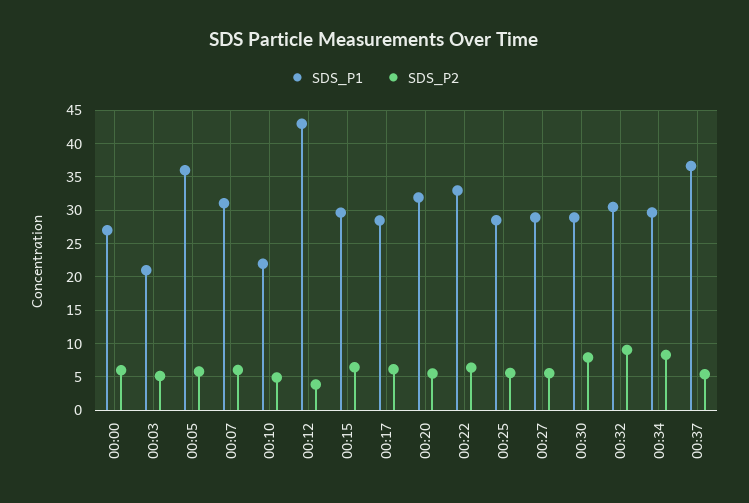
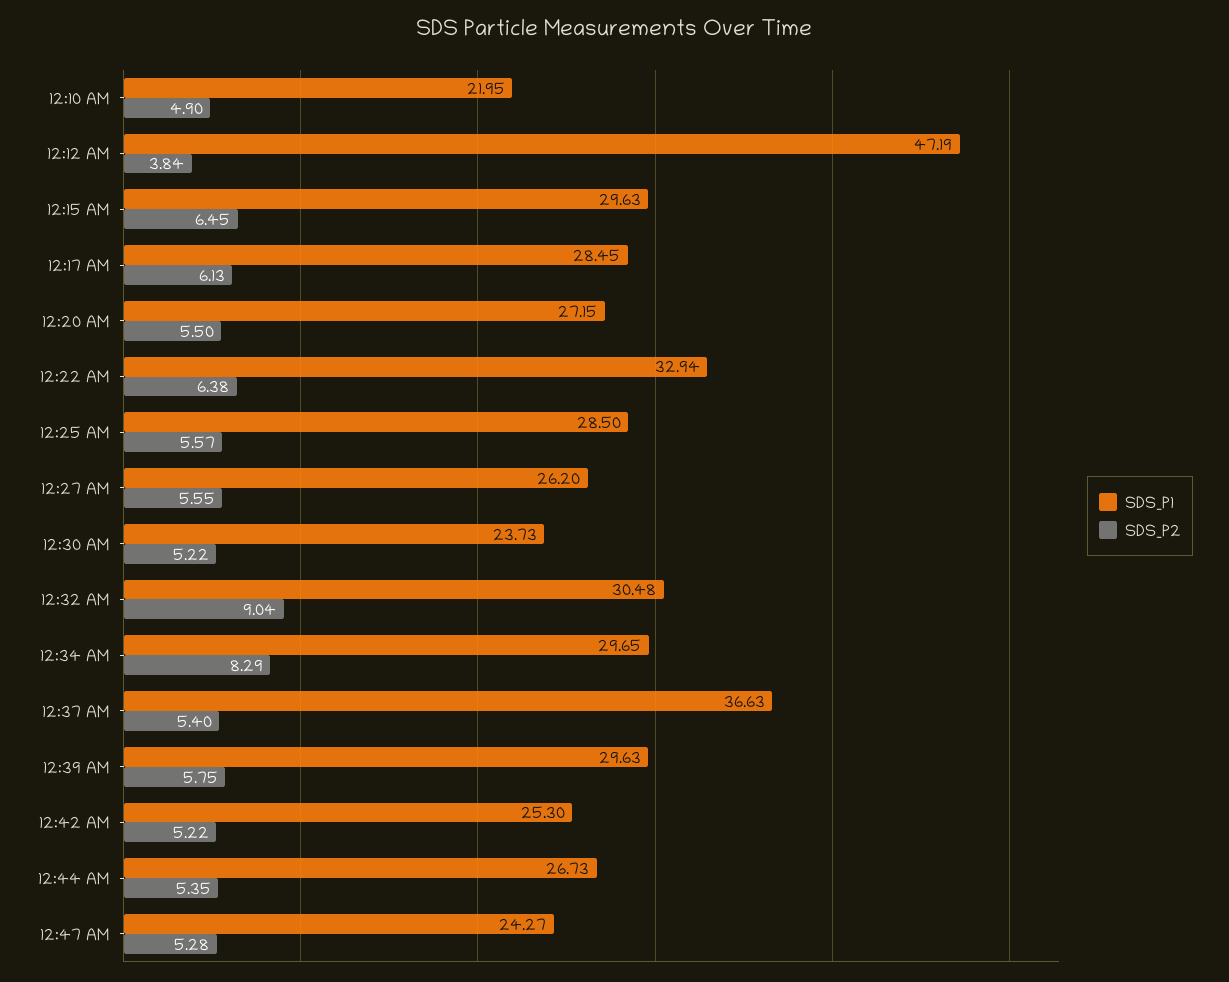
SDS_P1, 00:00: 27 -> none
SDS_P2, 00:00: 6 -> none
SDS_P1, 00:03: 21 -> none
SDS_P2, 00:03: 5 -> none
SDS_P1, 00:05: 36 -> none
SDS_P2, 00:05: 6 -> none
SDS_P1, 00:07: 31 -> none
SDS_P2, 00:07: 6 -> none
SDS_P1, 00:12: 43 -> 47.19
SDS_P1, 00:20: 32 -> 27.15
SDS_P1, 00:27: 29 -> 26.2
SDS_P1, 00:30: 29 -> 23.73
SDS_P2, 00:30: 8 -> 5.22
SDS_P1, 12:39 AM: none -> 29.63
SDS_P2, 12:39 AM: none -> 5.75
SDS_P1, 12:42 AM: none -> 25.3
SDS_P2, 12:42 AM: none -> 5.22
SDS_P1, 12:44 AM: none -> 26.73
SDS_P2, 12:44 AM: none -> 5.35
SDS_P1, 12:47 AM: none -> 24.27
SDS_P2, 12:47 AM: none -> 5.28

